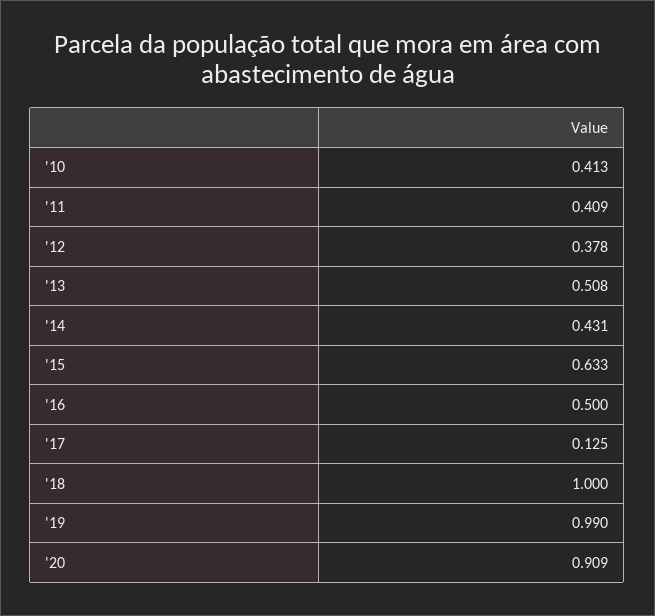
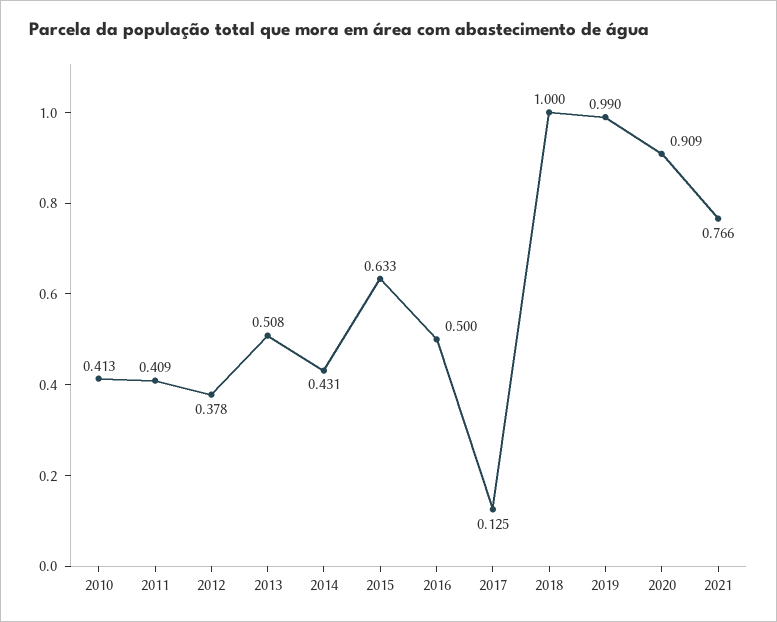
2021: none -> 0.766

